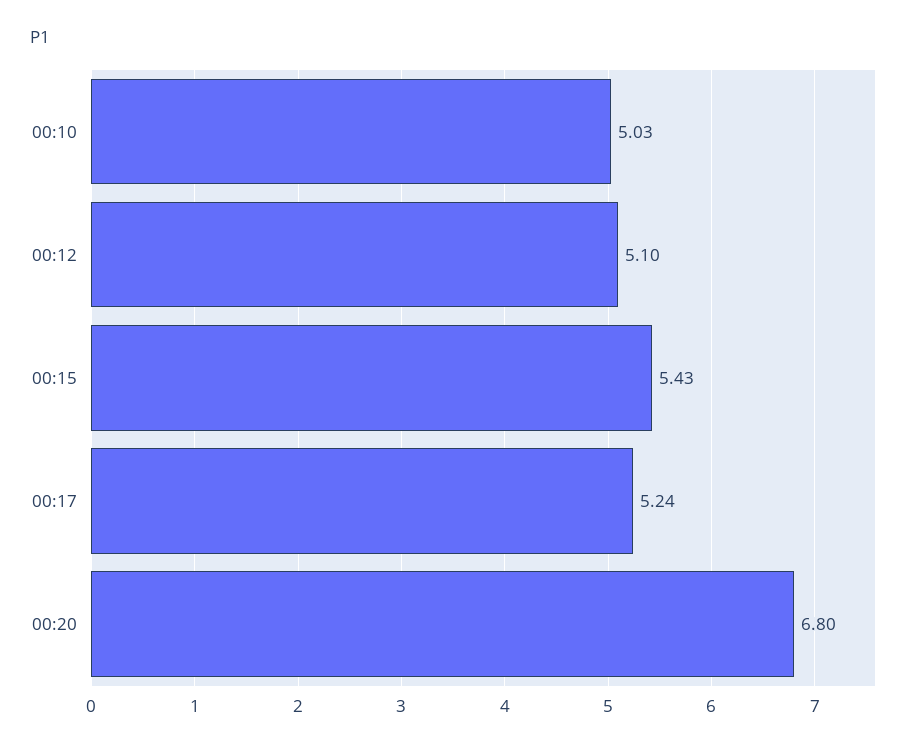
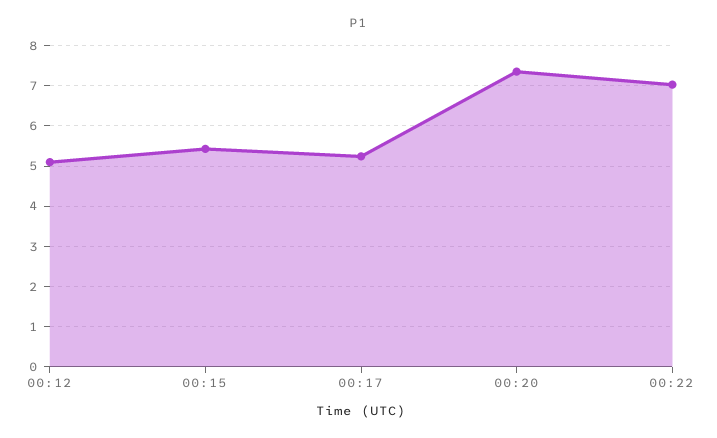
00:10: 5.03 -> none
00:20: 6.8 -> 7.4
00:22: none -> 7

